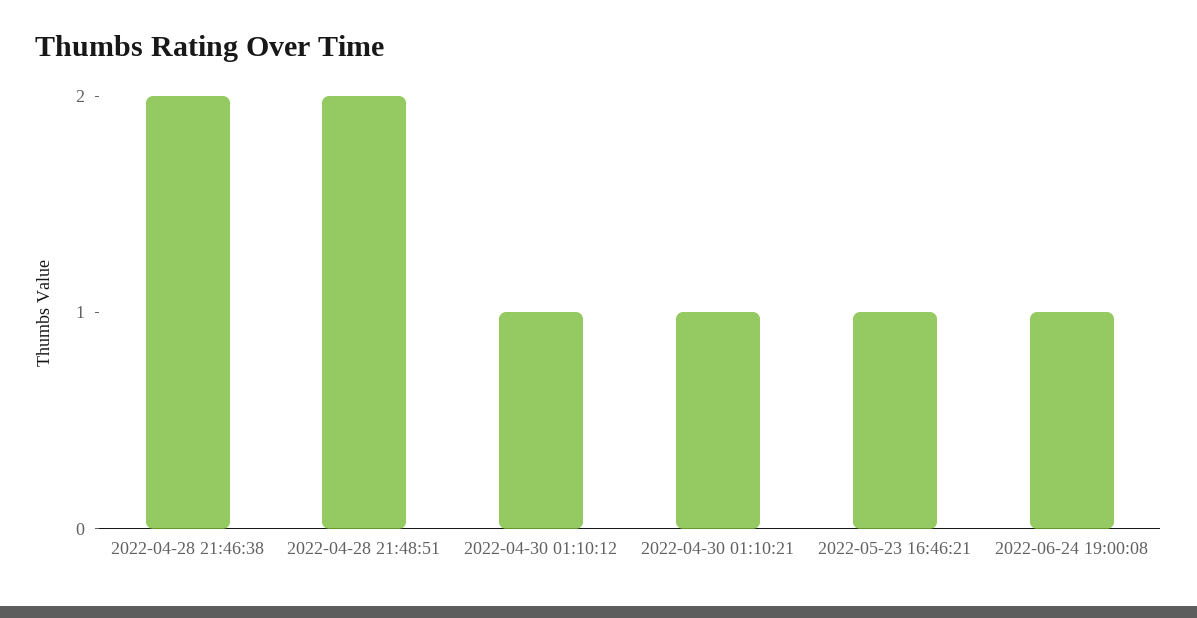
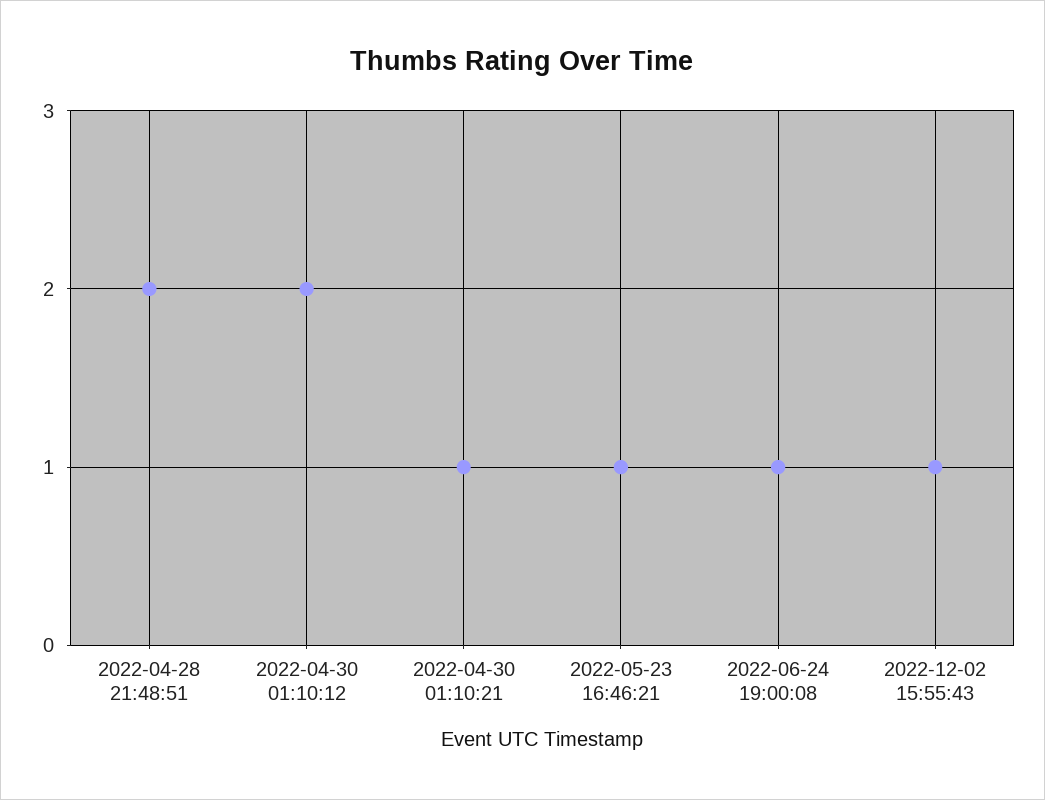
2022-04-28 21:46:38: 2 -> none
2022-04-30 01:10:12: 1 -> 2
2022-12-02 15:55:43: none -> 1

